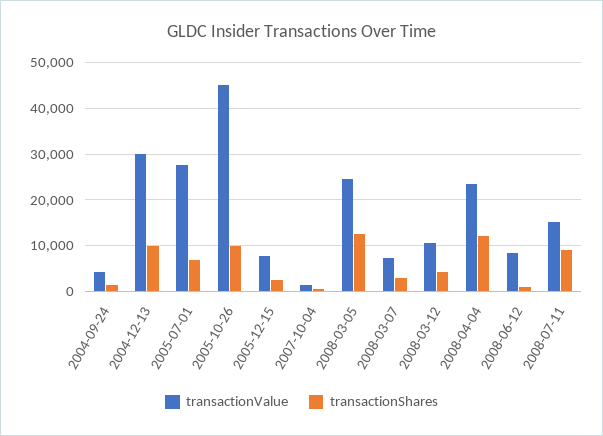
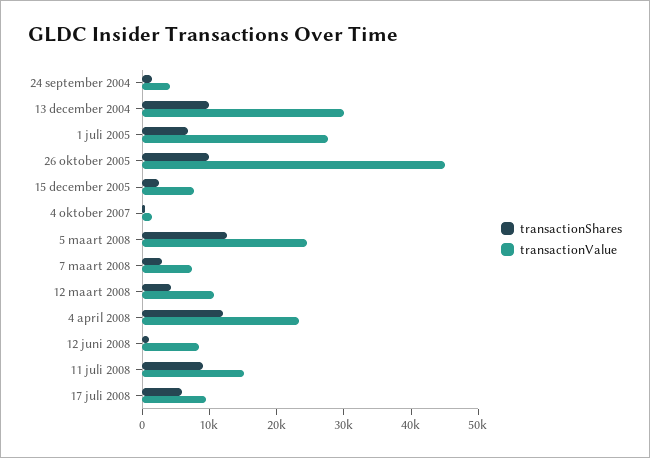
transactionShares, 17 juli 2008: none -> 6000
transactionValue, 17 juli 2008: none -> 10000

